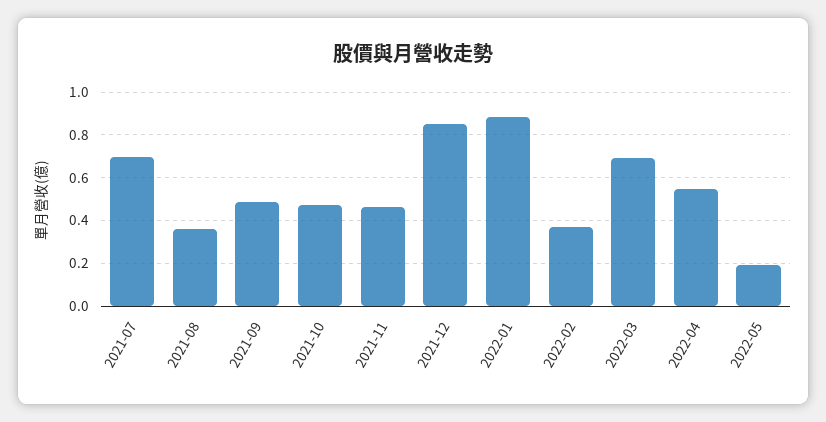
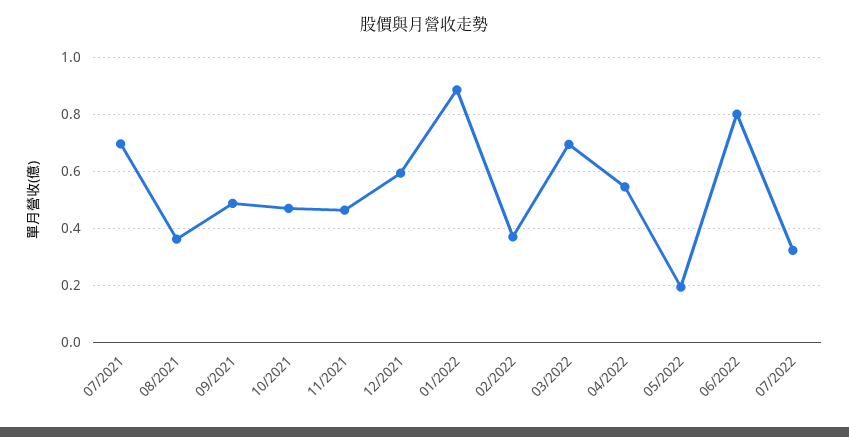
2021-12: 0.85 -> 0.6
06/2022: none -> 0.8
07/2022: none -> 0.325

